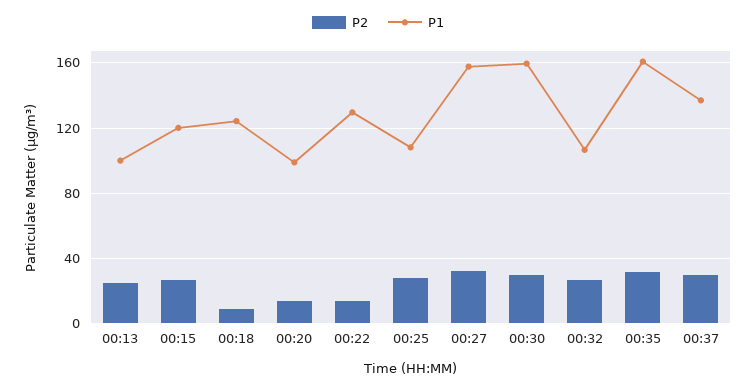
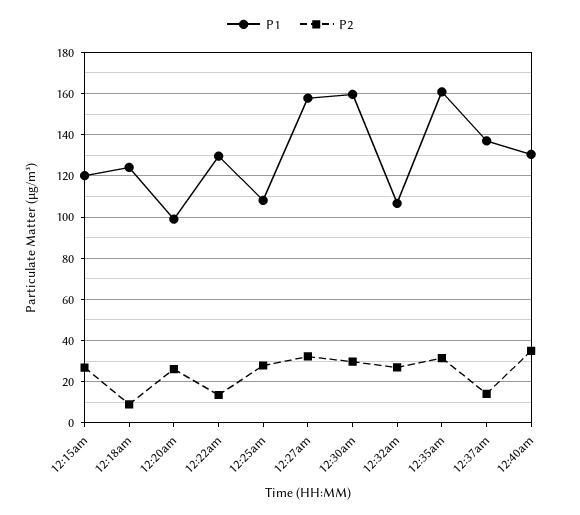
P2, 00:13: 25 -> none
P1, 00:13: 100 -> none
P2, 00:20: 15 -> 25
P2, 00:37: 30 -> 15
P1, 12:40am: none -> 130
P2, 12:40am: none -> 35

